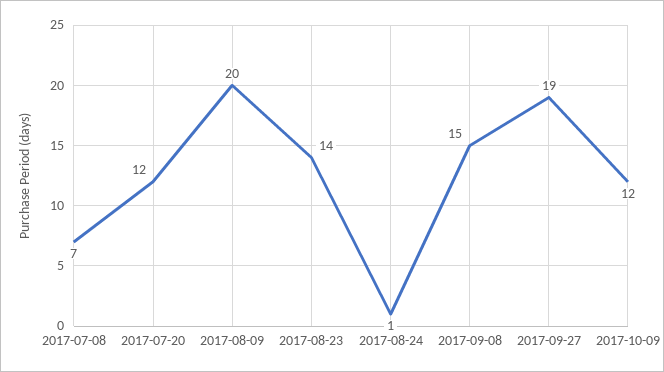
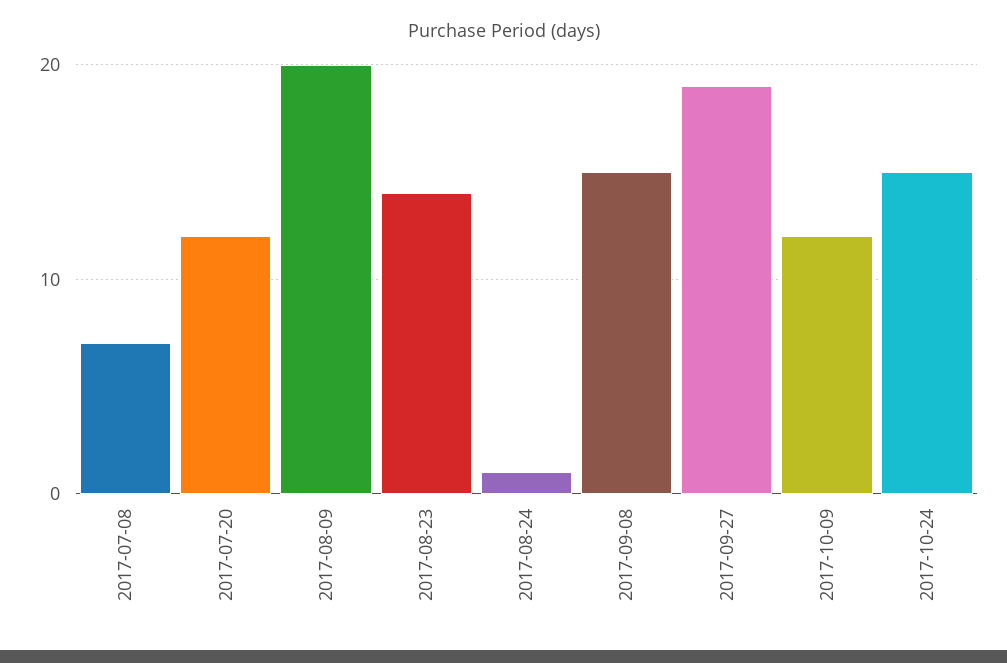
2017-10-24: none -> 15

